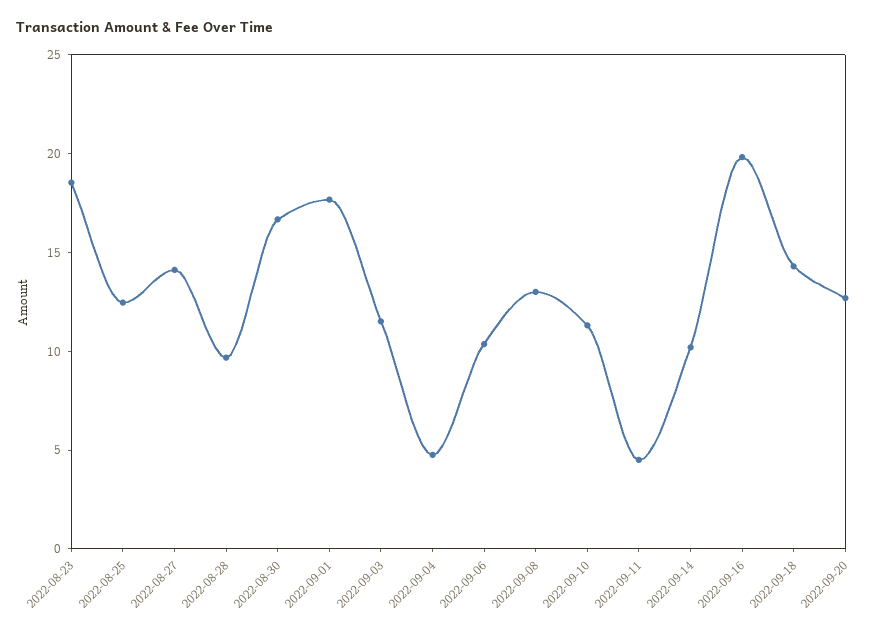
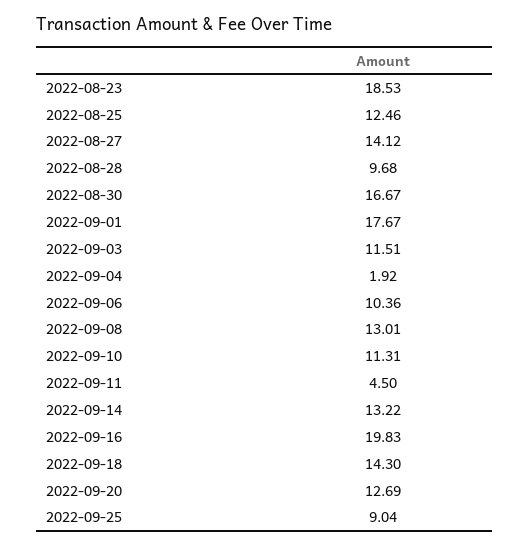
2022-09-04: 5 -> 1.92
2022-09-14: 10 -> 13.22
2022-09-25: none -> 9.04

